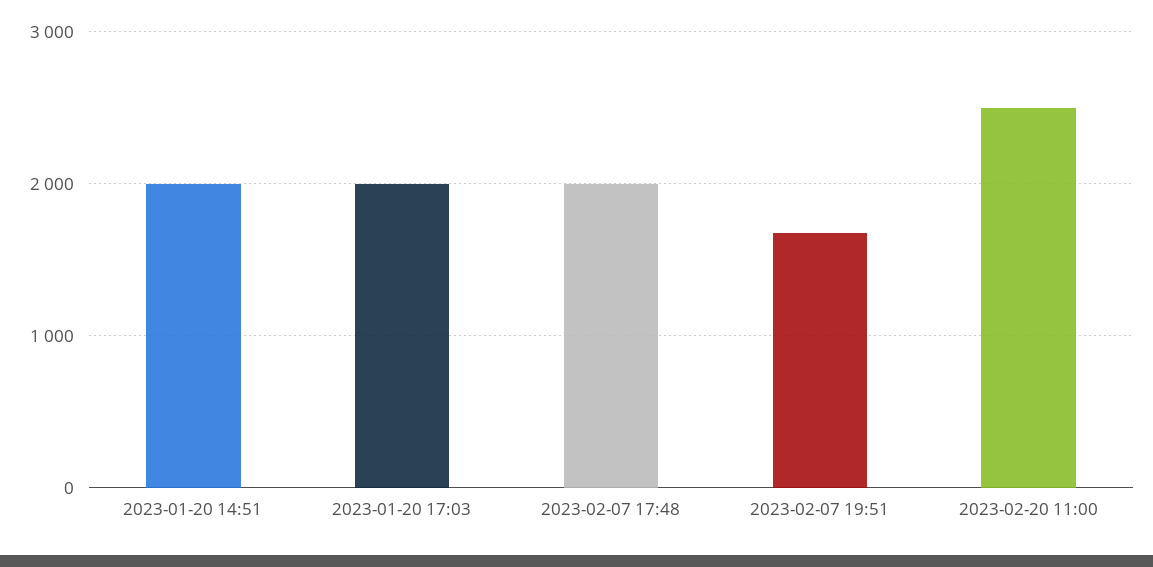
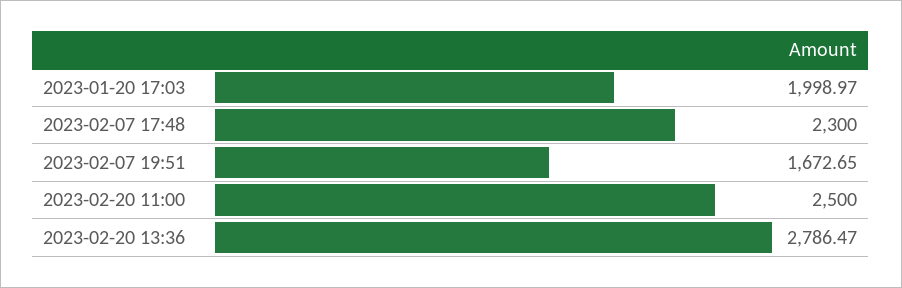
2023-01-20 14:51: 2000 -> none
2023-02-07 17:48: 2000 -> 2300
2023-02-20 13:36: none -> 2786.47

